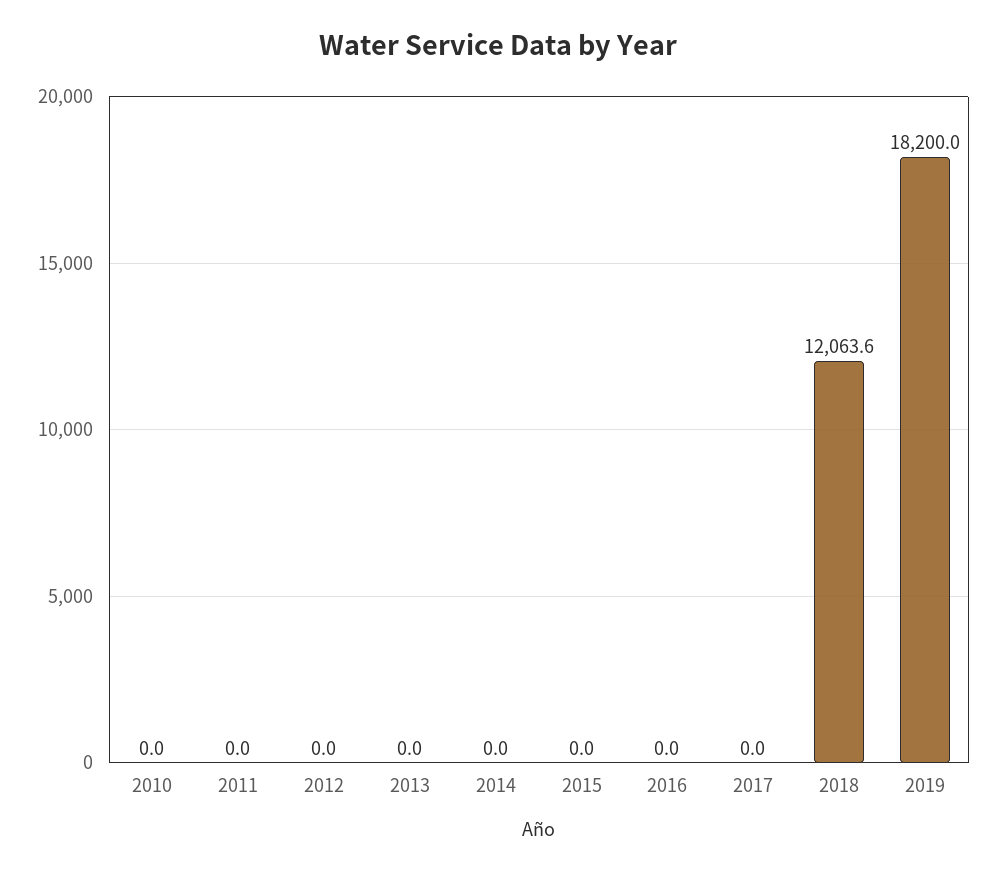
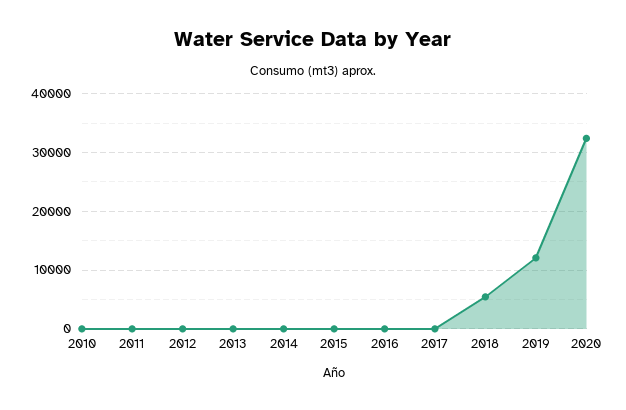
2018: 12063.6 -> 6000
2019: 18200 -> 12000
2020: none -> 32000

